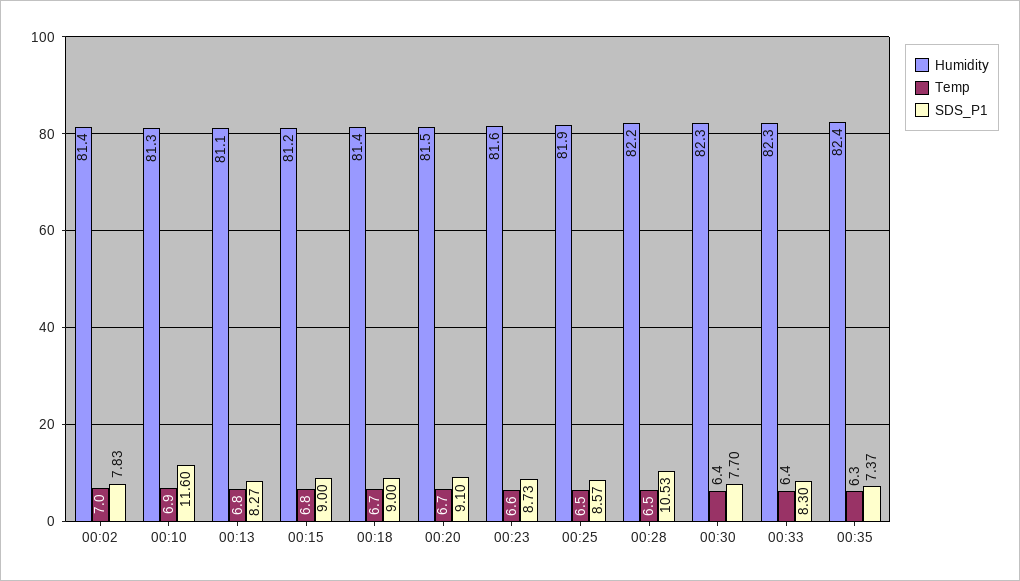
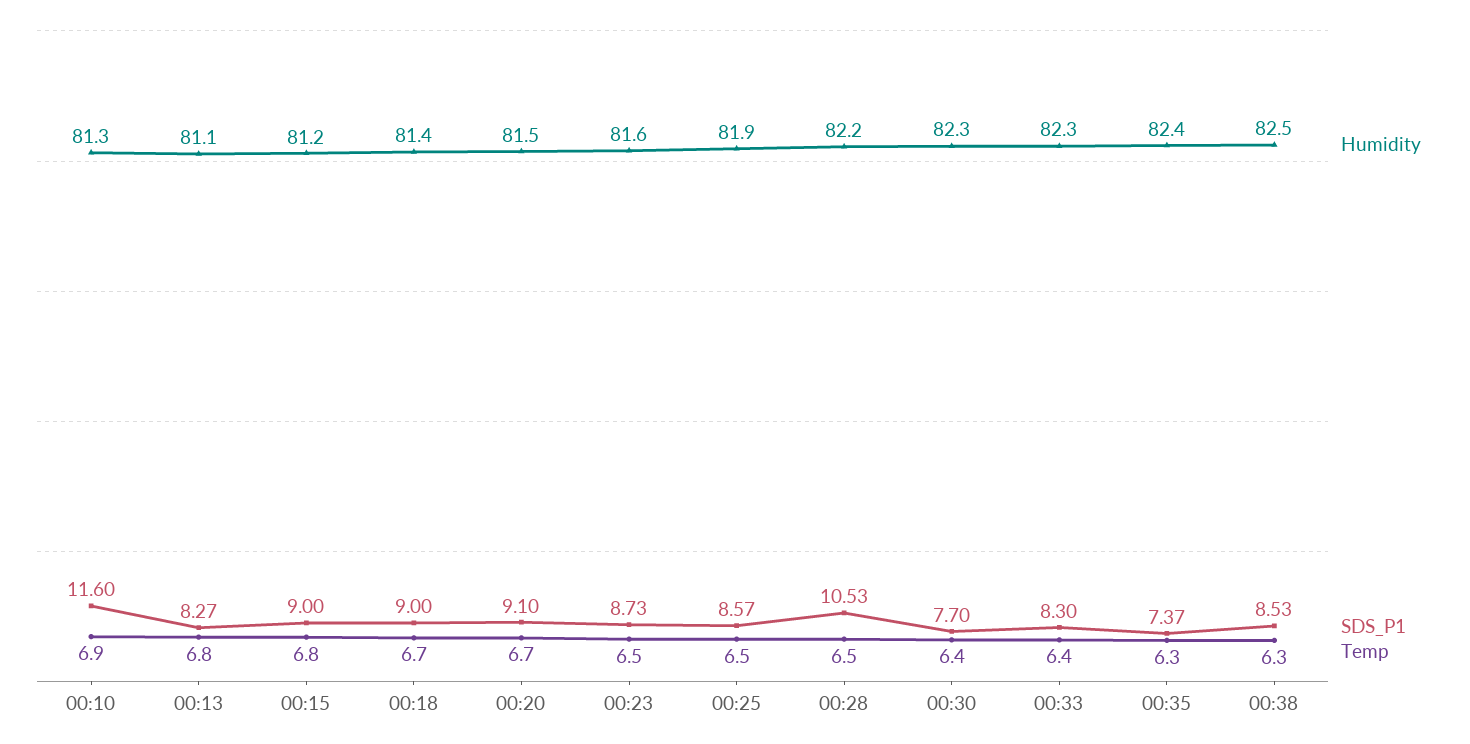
Humidity, 00:02: 81.4 -> none
Temp, 00:02: 7 -> none
SDS_P1, 00:02: 7.83 -> none
Temp, 00:23: 6.6 -> 6.5
Humidity, 00:38: none -> 82.5
SDS_P1, 00:38: none -> 8.53
Temp, 00:38: none -> 6.3

